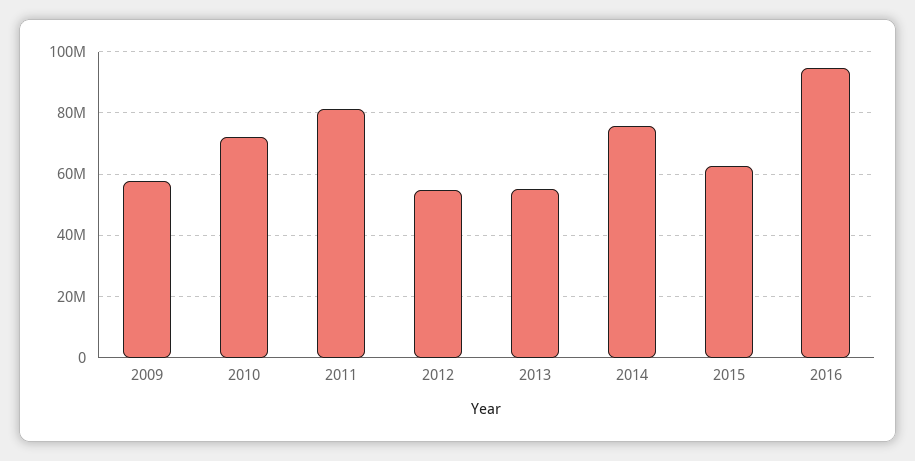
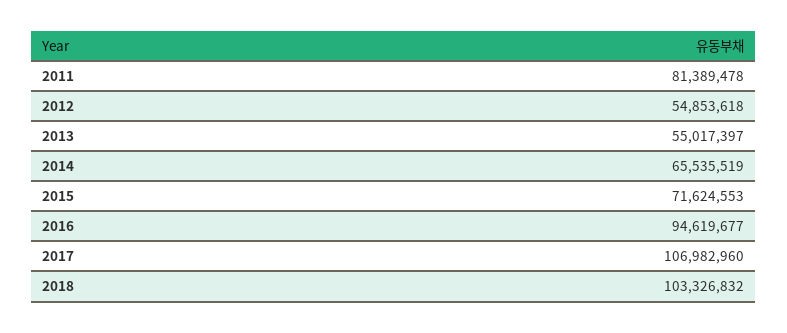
2009: 58000000 -> none
2010: 72000000 -> none
2014: 76000000 -> 65535519
2015: 62000000 -> 71624553
2017: none -> 106982960
2018: none -> 103326832

